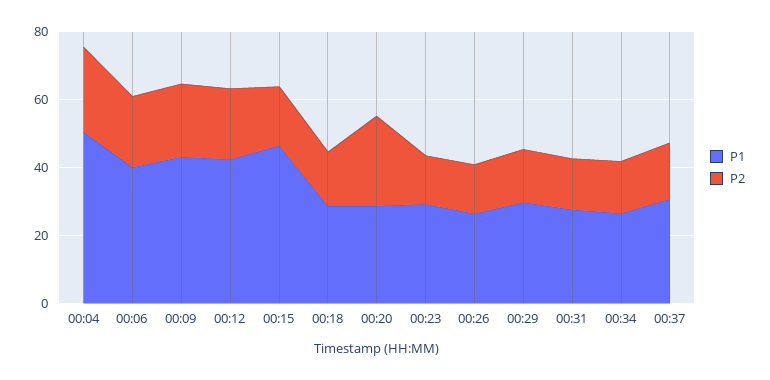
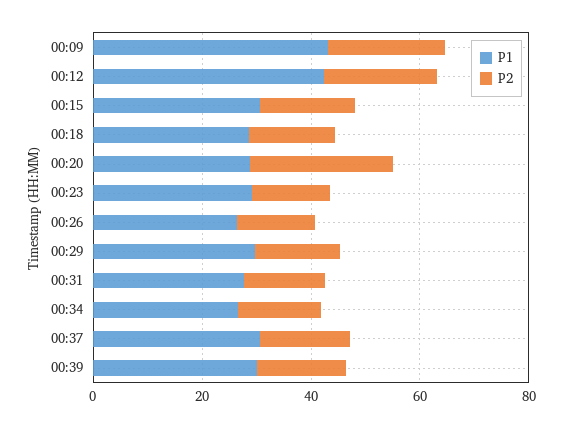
P1, 00:04: 50 -> none
P2, 00:04: 25 -> none
P1, 00:06: 40 -> none
P2, 00:06: 20 -> none
P1, 00:15: 45 -> 30
P1, 00:39: none -> 30
P2, 00:39: none -> 15

